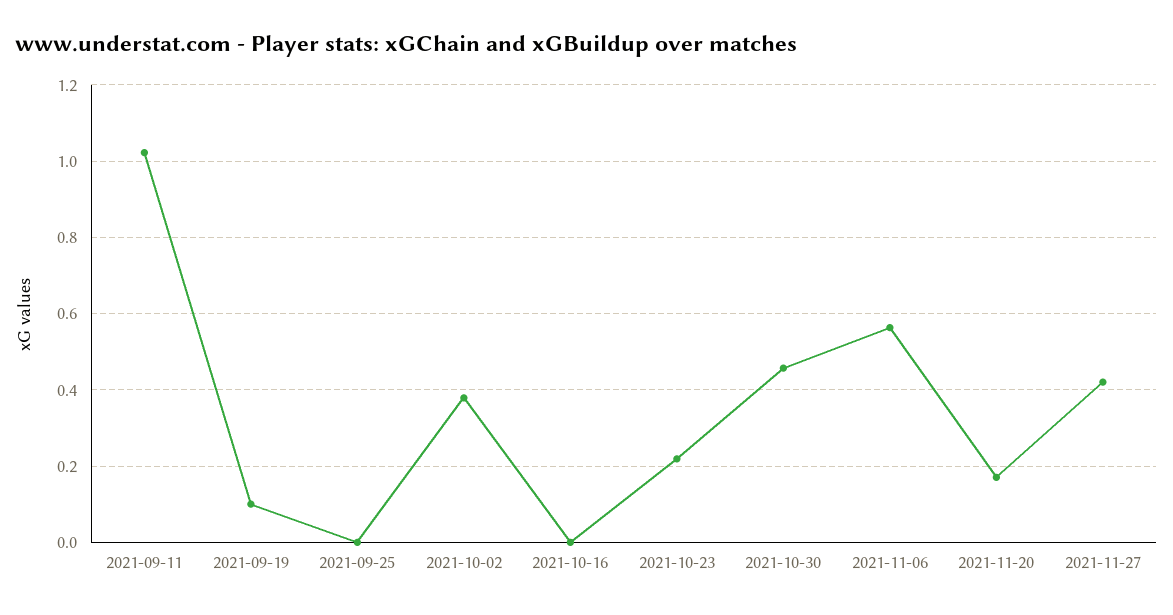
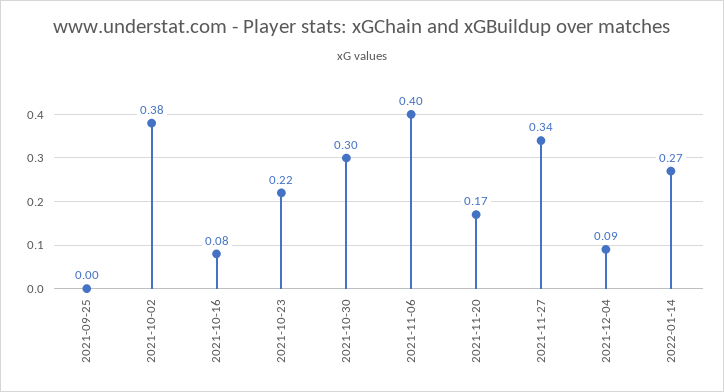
2021-09-11: 1.02 -> none
2021-09-19: 0.1 -> none
2021-10-16: 0 -> 0.08
2021-10-30: 0.46 -> 0.3
2021-11-06: 0.56 -> 0.4
2021-11-27: 0.42 -> 0.34
2021-12-04: none -> 0.09
2022-01-14: none -> 0.27

